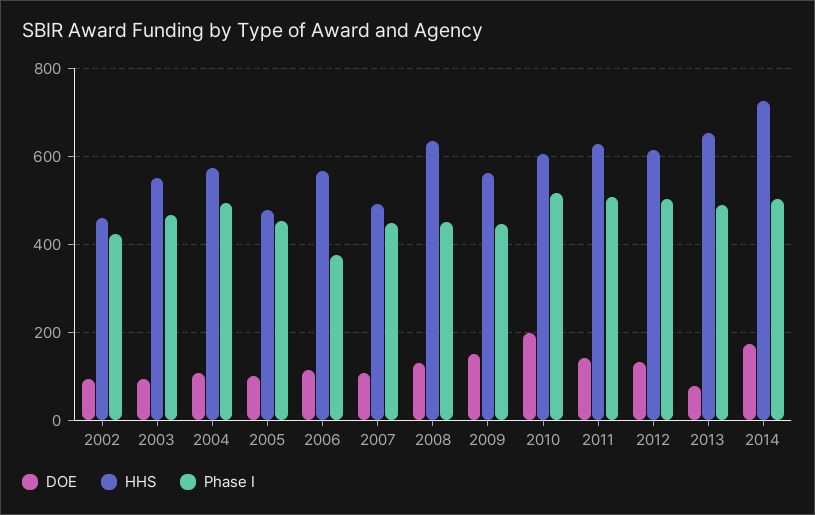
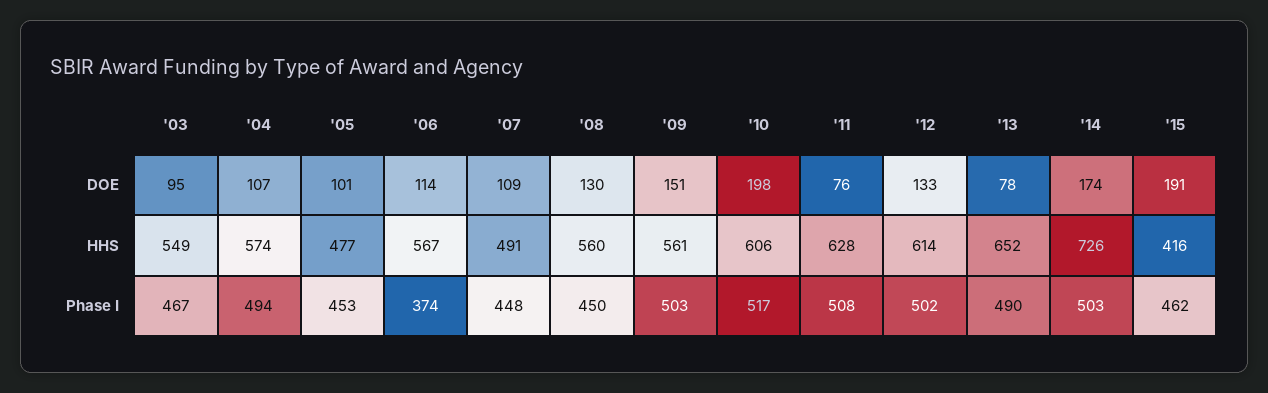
DOE, 2002: 100 -> none
HHS, 2002: 460 -> none
Phase I, 2002: 420 -> none
HHS, 2008: 640 -> 560
Phase I, 2009: 440 -> 503
DOE, 2011: 140 -> 76
DOE, '15: none -> 191
HHS, '15: none -> 416
Phase I, '15: none -> 462

